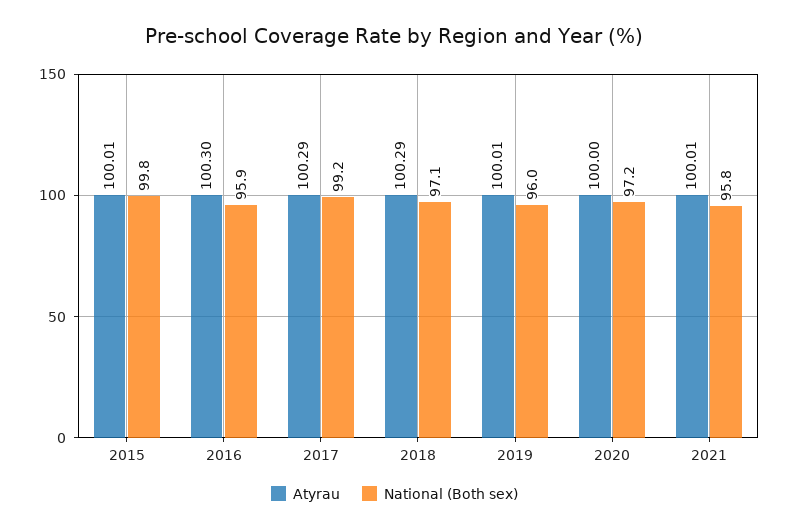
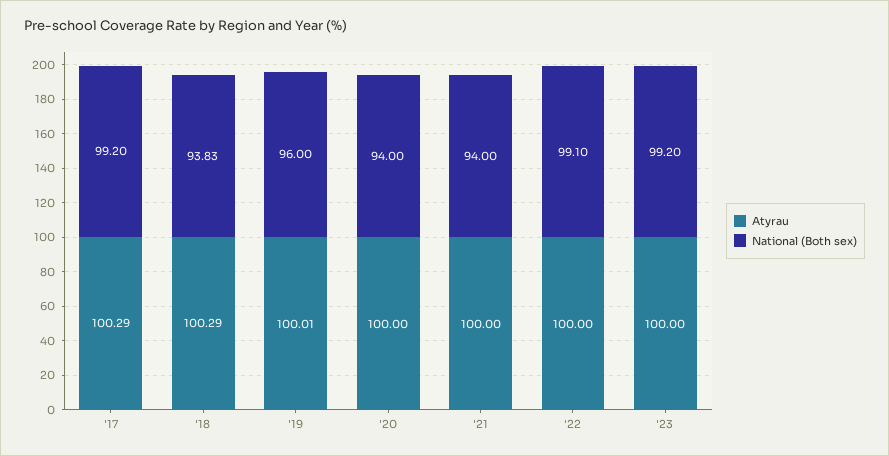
Atyrau, 2015: 100.01 -> none
National (Both sex), 2015: 99.8 -> none
Atyrau, 2016: 100.3 -> none
National (Both sex), 2016: 95.9 -> none
National (Both sex), 2018: 97.1 -> 93.83
National (Both sex), 2020: 97.2 -> 94
Atyrau, 2021: 100.01 -> 100
National (Both sex), 2021: 95.8 -> 94
Atyrau, '22: none -> 100
National (Both sex), '22: none -> 99.1
Atyrau, '23: none -> 100
National (Both sex), '23: none -> 99.2

